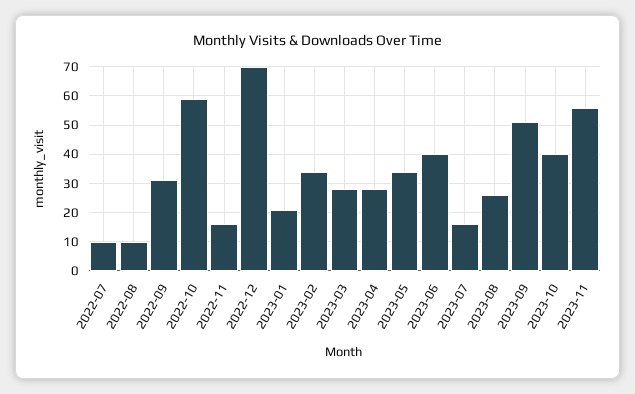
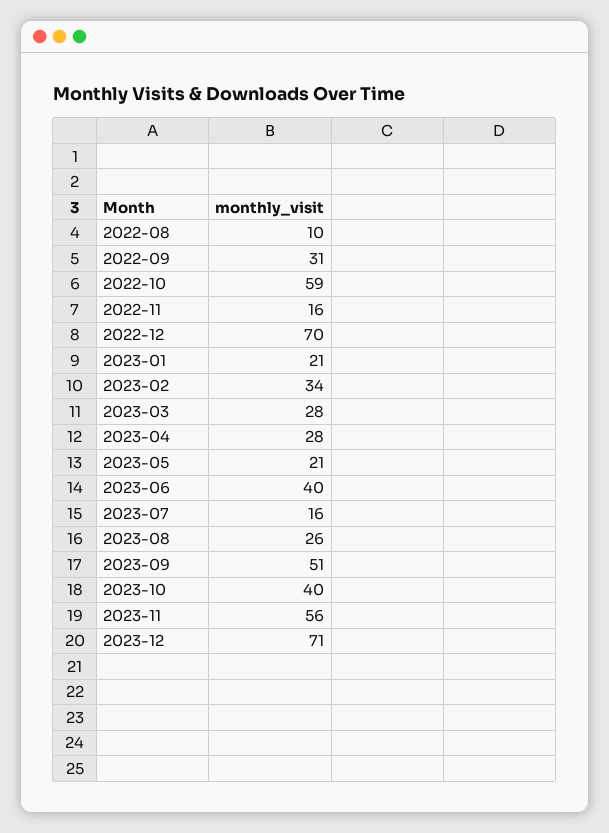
2022-07: 10 -> none
2023-05: 35 -> 21
2023-12: none -> 71

